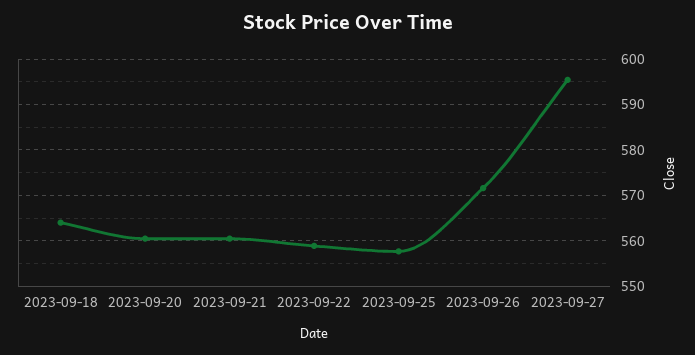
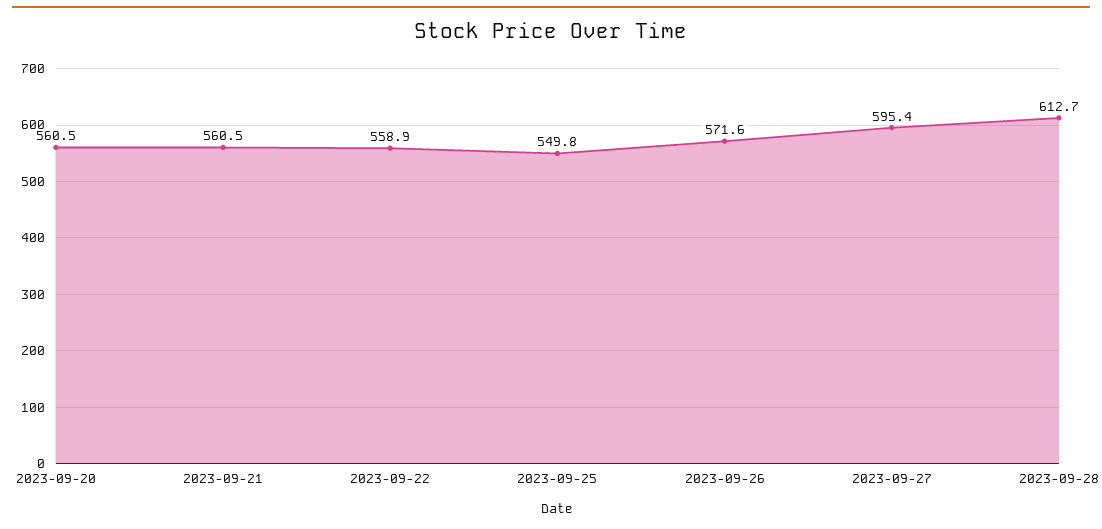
2023-09-18: 564 -> none
2023-09-25: 558 -> 549.8
2023-09-28: none -> 612.7

